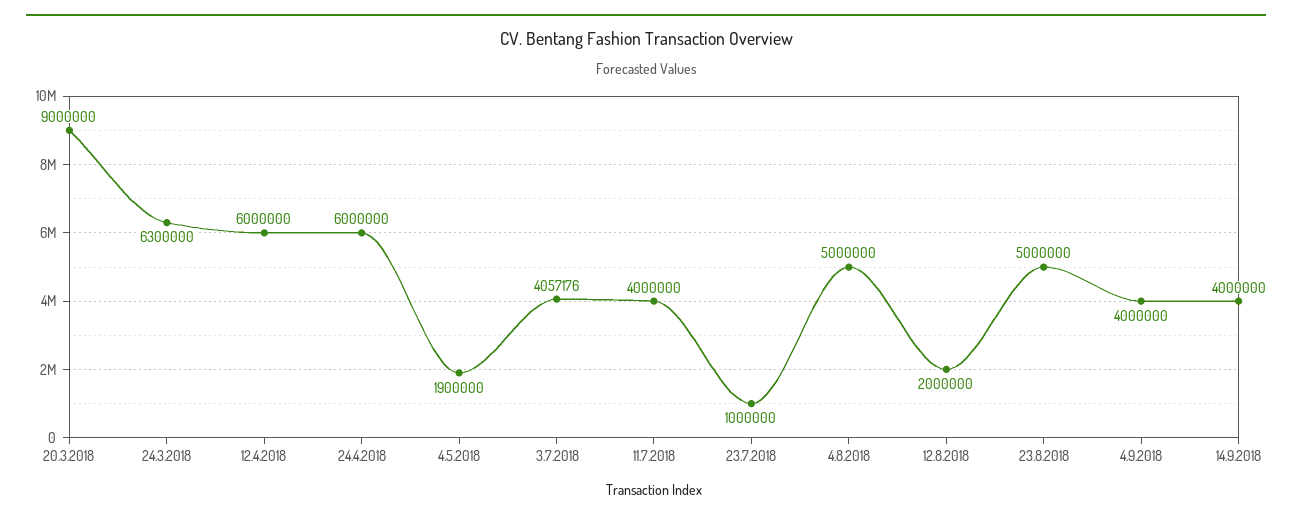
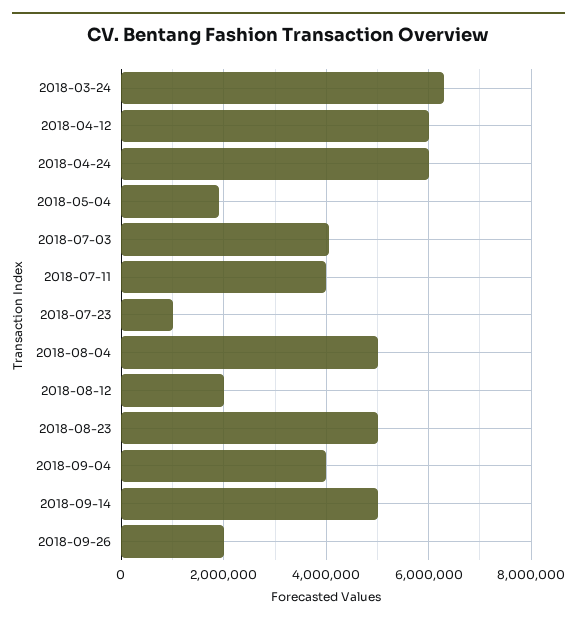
20.3.2018: 9000000 -> none
14.9.2018: 4000000 -> 5000000
2018-09-26: none -> 2000000

